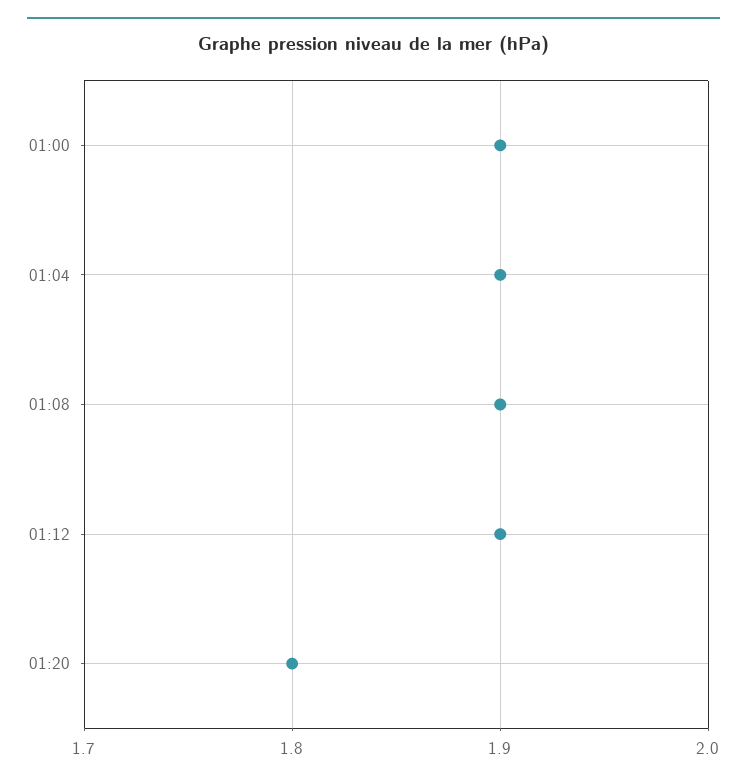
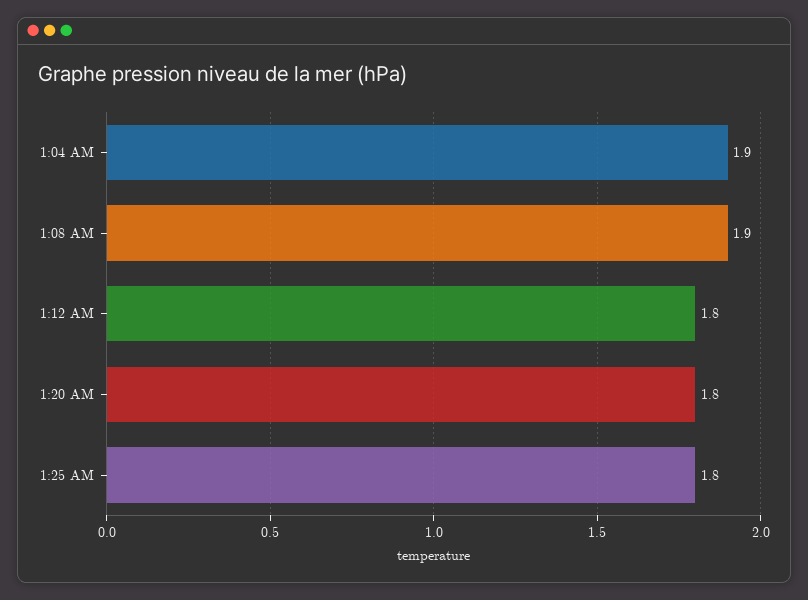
01:00: 1.9 -> none
01:12: 1.9 -> 1.8
1:25 AM: none -> 1.8

